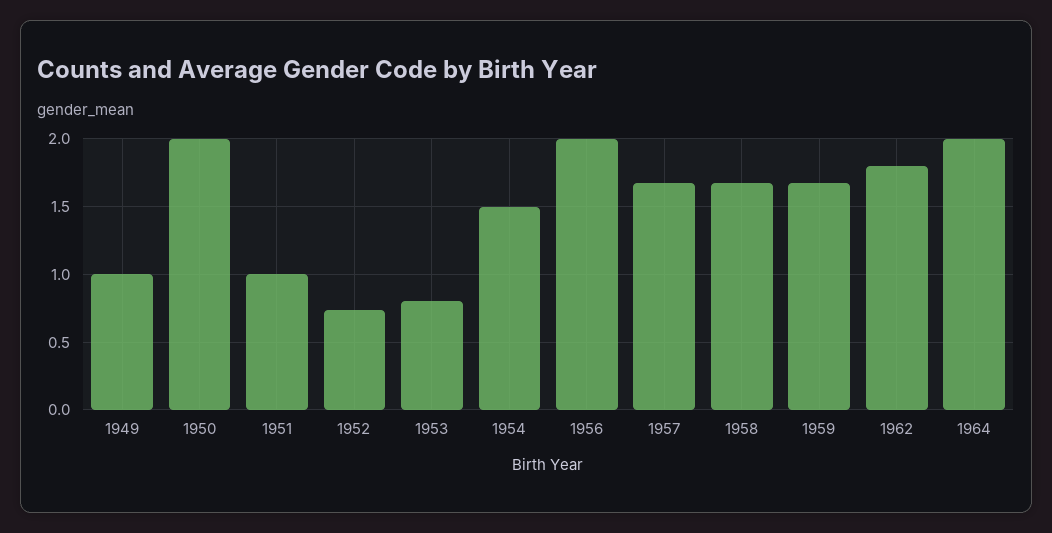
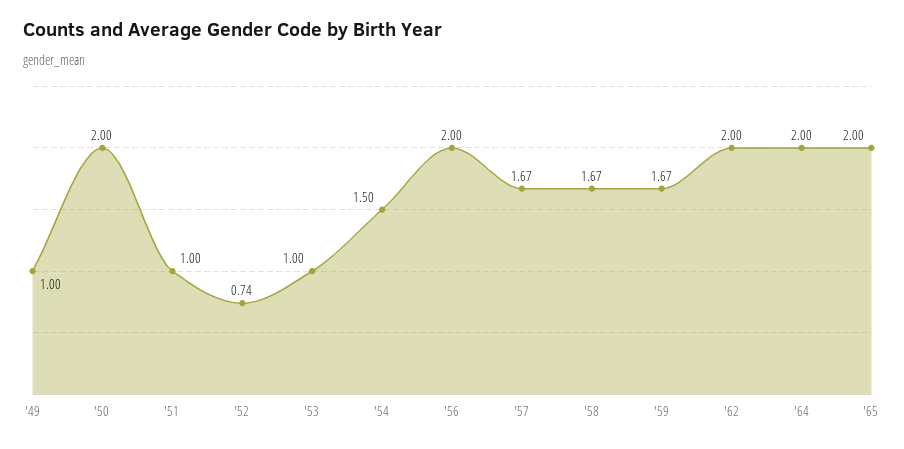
1953: 0.8 -> 1
1962: 1.8 -> 2
'65: none -> 2

